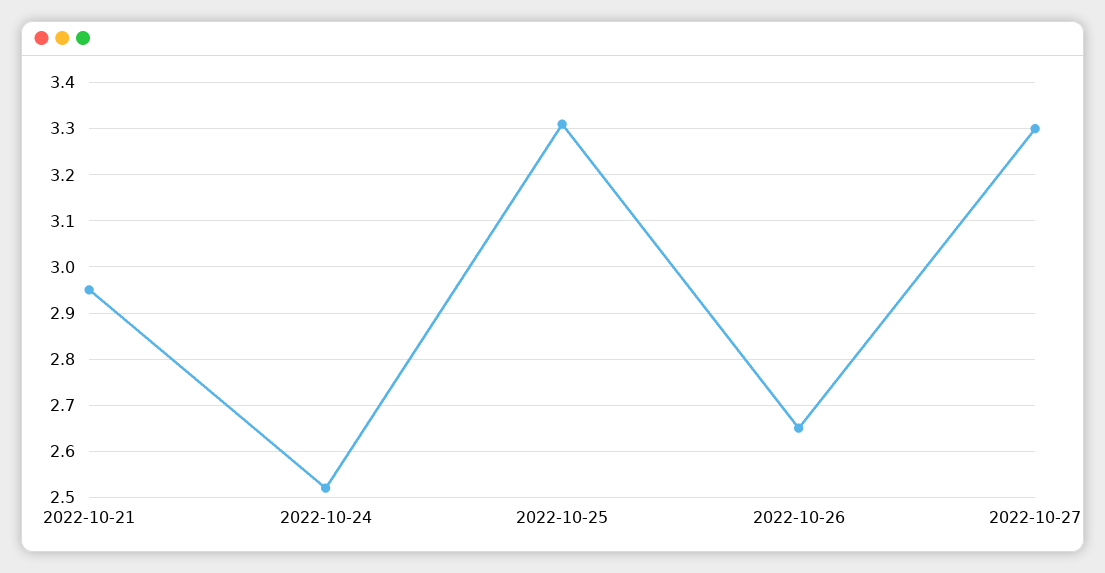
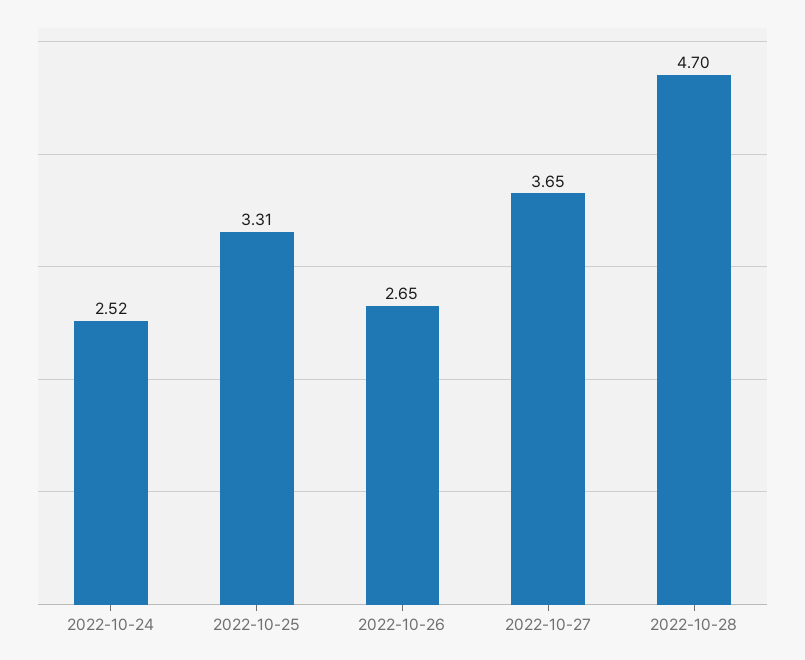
2022-10-21: 2.95 -> none
2022-10-27: 3.3 -> 3.65
2022-10-28: none -> 4.7

